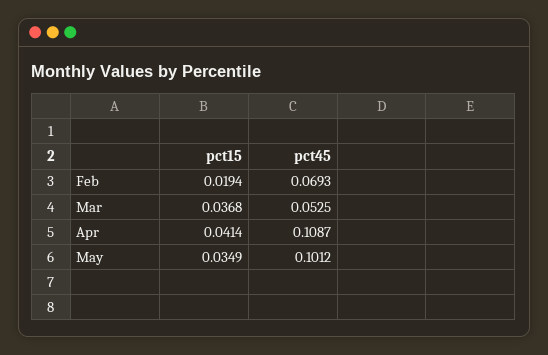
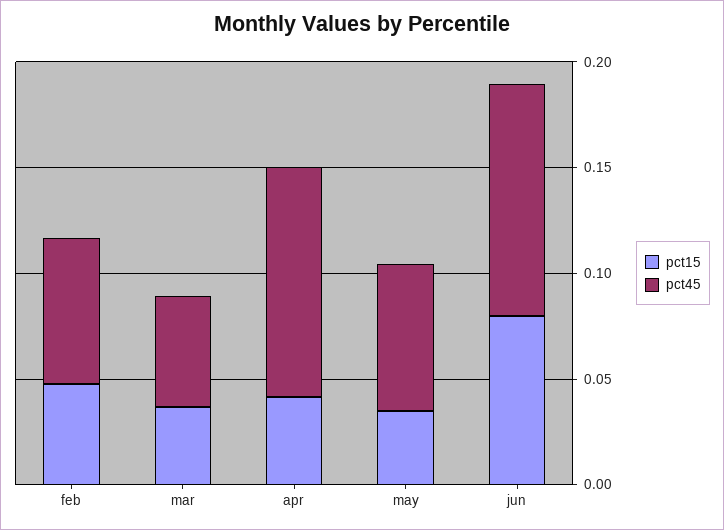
pct15, Feb: 0.0194 -> 0.05
pct45, May: 0.1012 -> 0.07
pct15, jun: none -> 0.08
pct45, jun: none -> 0.11

